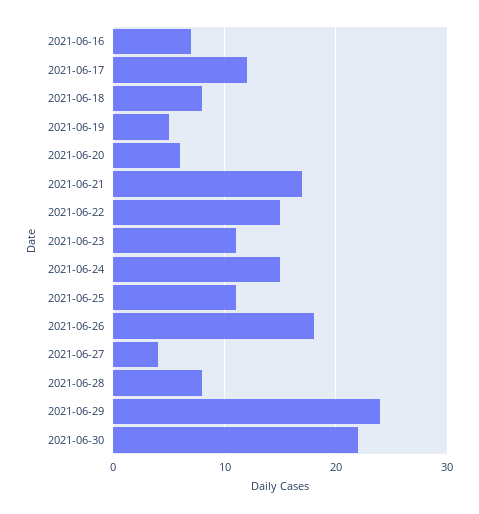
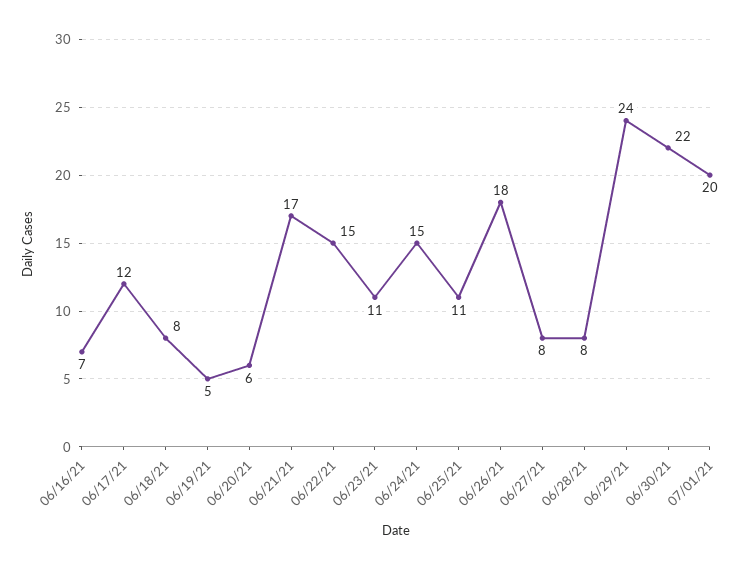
2021-06-27: 4 -> 8
07/01/21: none -> 20

